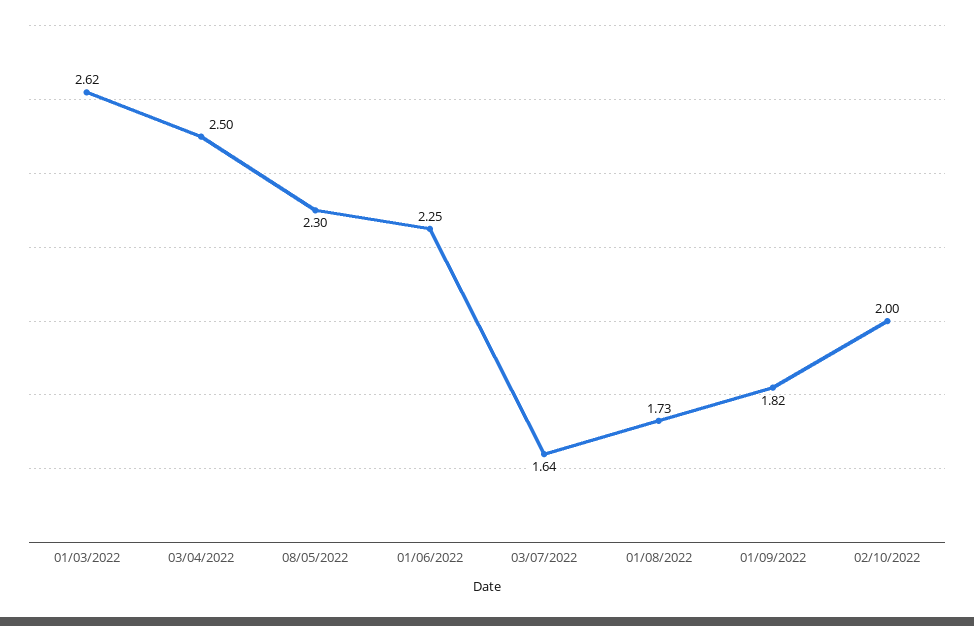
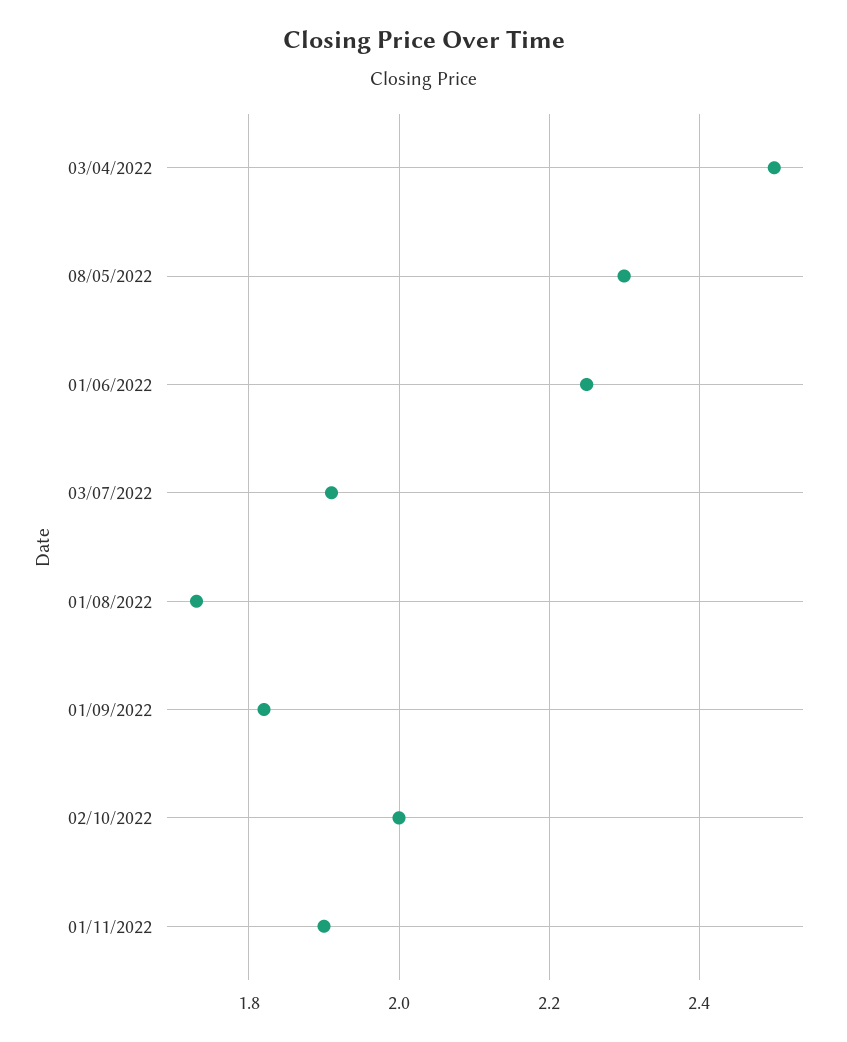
01/03/2022: 2.62 -> none
03/07/2022: 1.64 -> 1.9
01/11/2022: none -> 1.9

